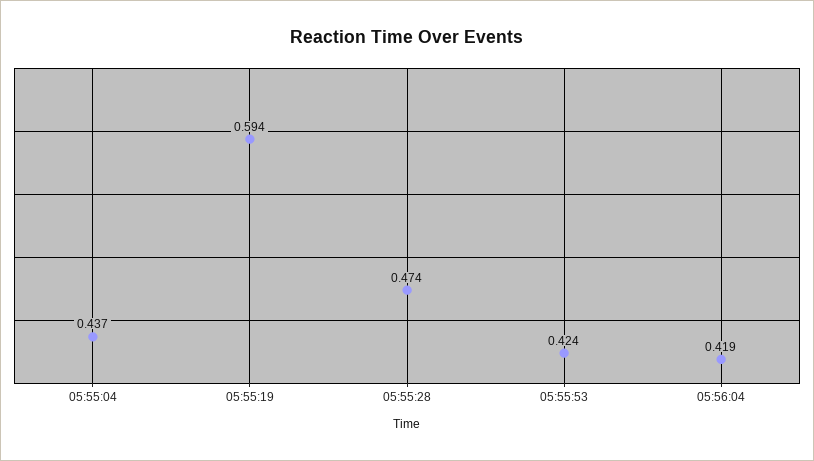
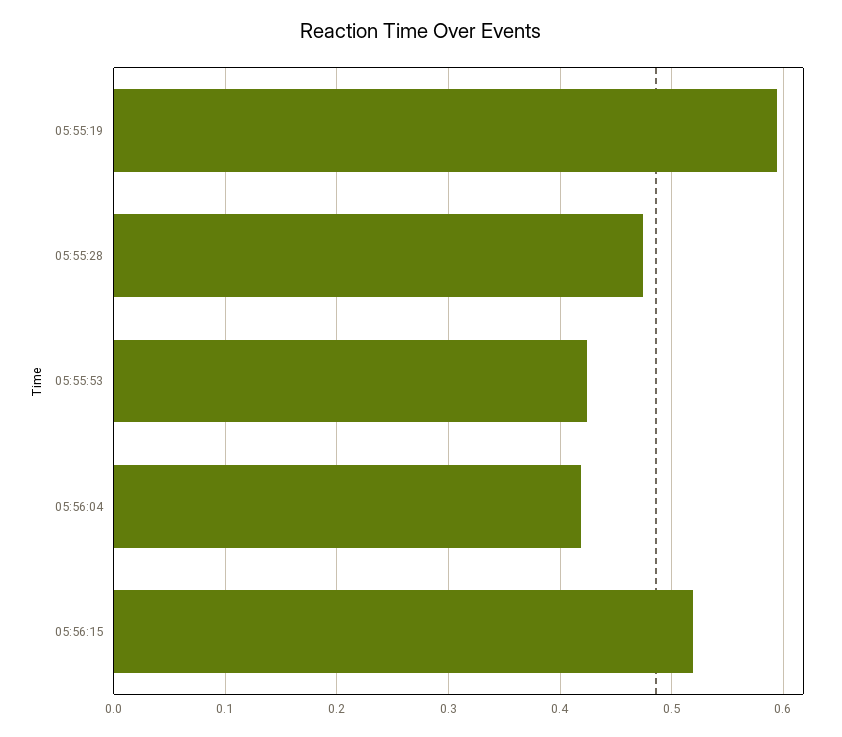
05:55:04: 0.437 -> none
05:56:15: none -> 0.52

